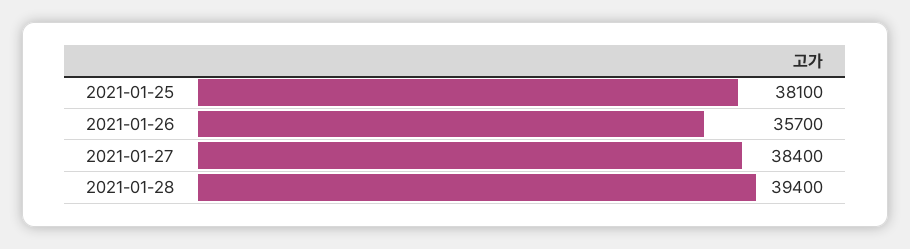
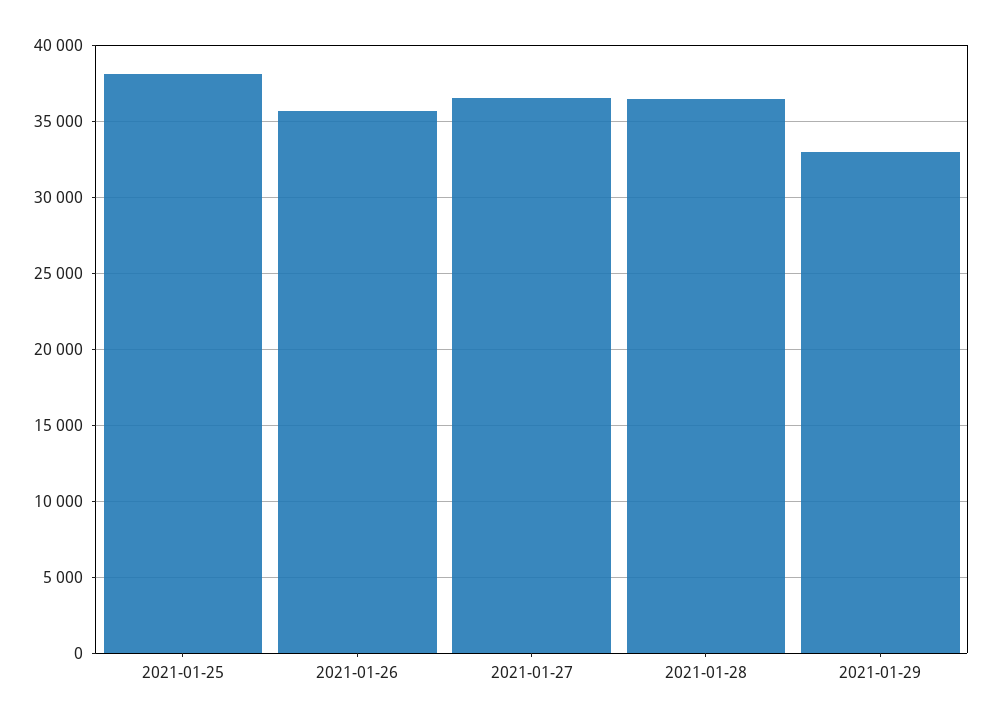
2021-01-27: 38400 -> 36500
2021-01-28: 39400 -> 36500
2021-01-29: none -> 33000

